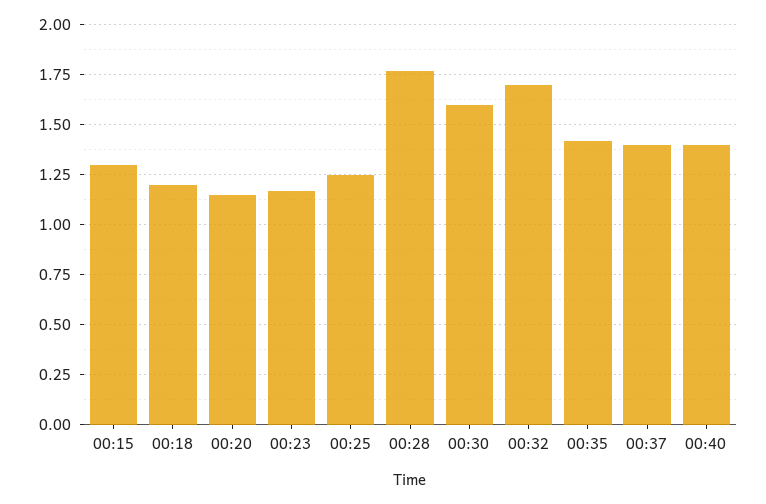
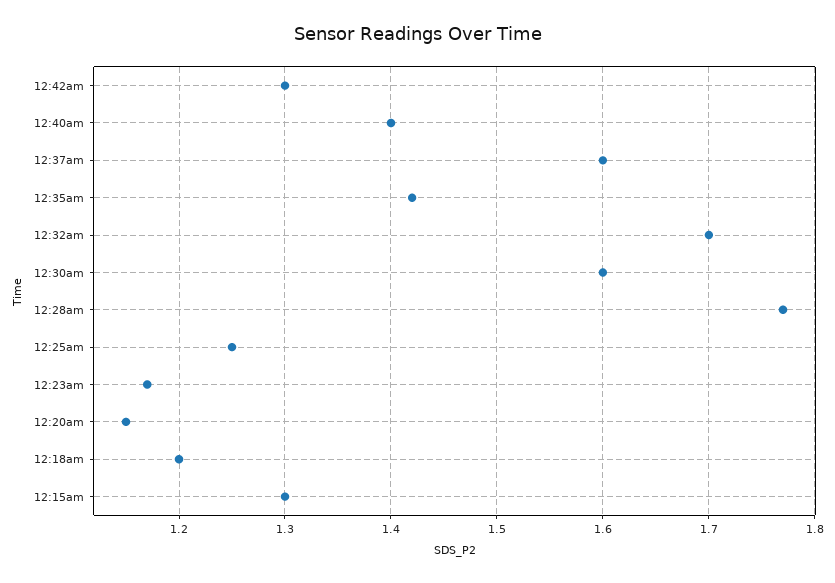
00:37: 1.4 -> 1.6
12:42am: none -> 1.3

